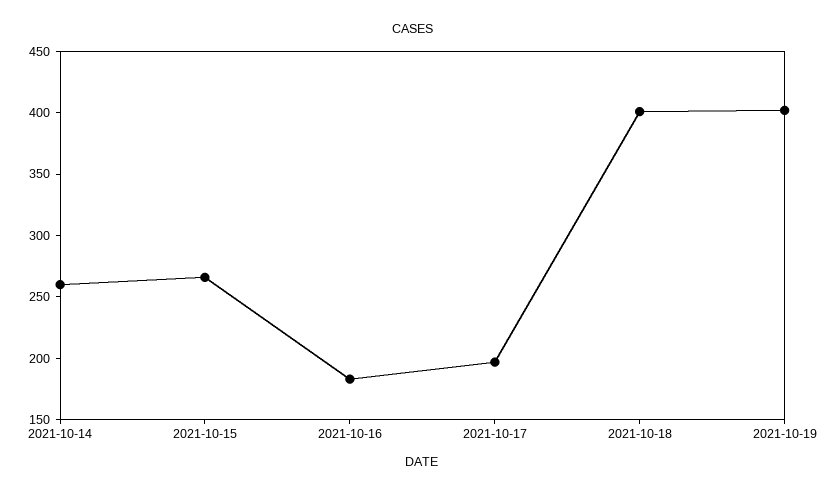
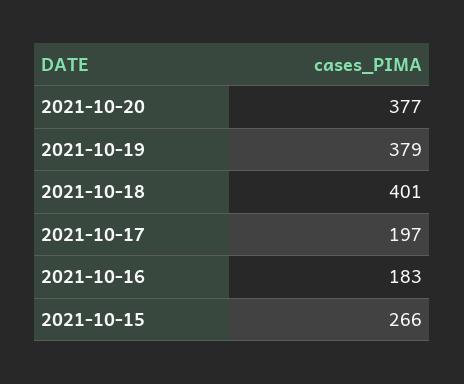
2021-10-14: 260 -> none
2021-10-19: 400 -> 379
2021-10-20: none -> 377

